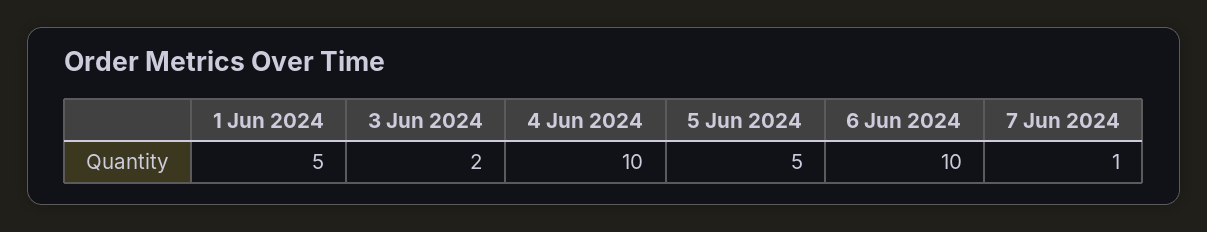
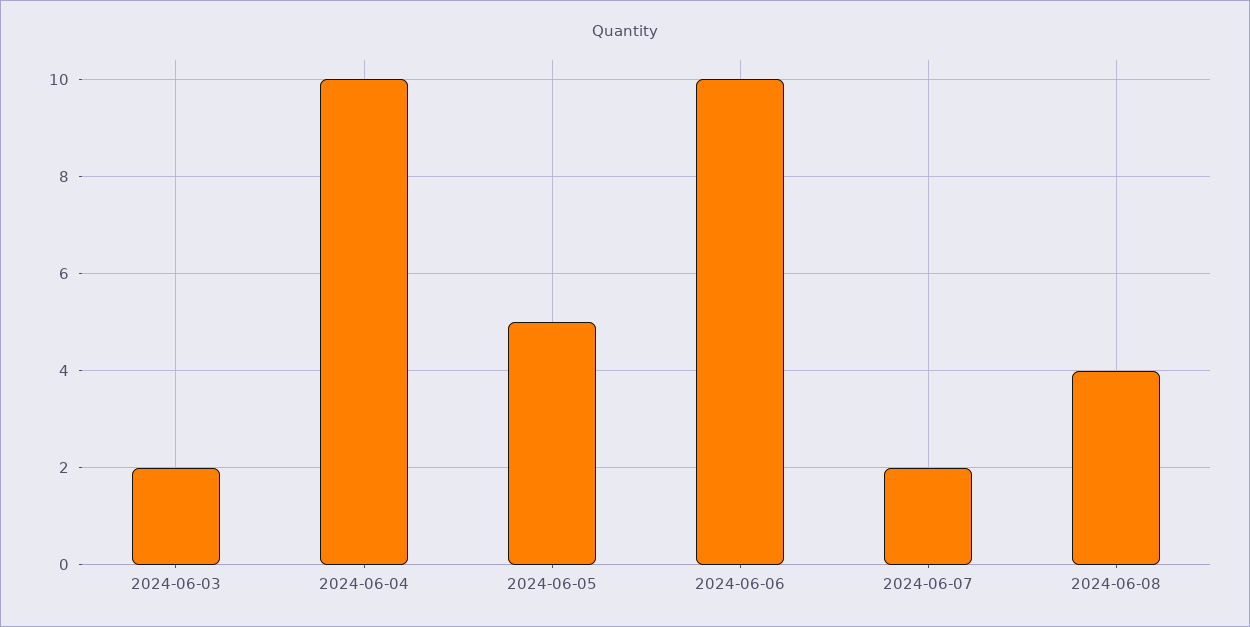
1 Jun 2024: 5 -> none
7 Jun 2024: 1 -> 2
2024-06-08: none -> 4

